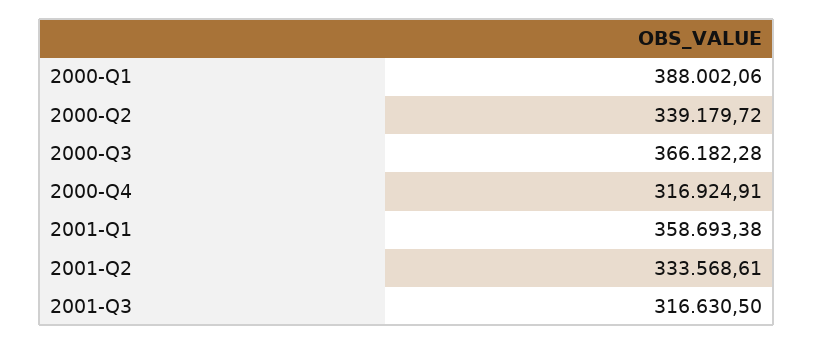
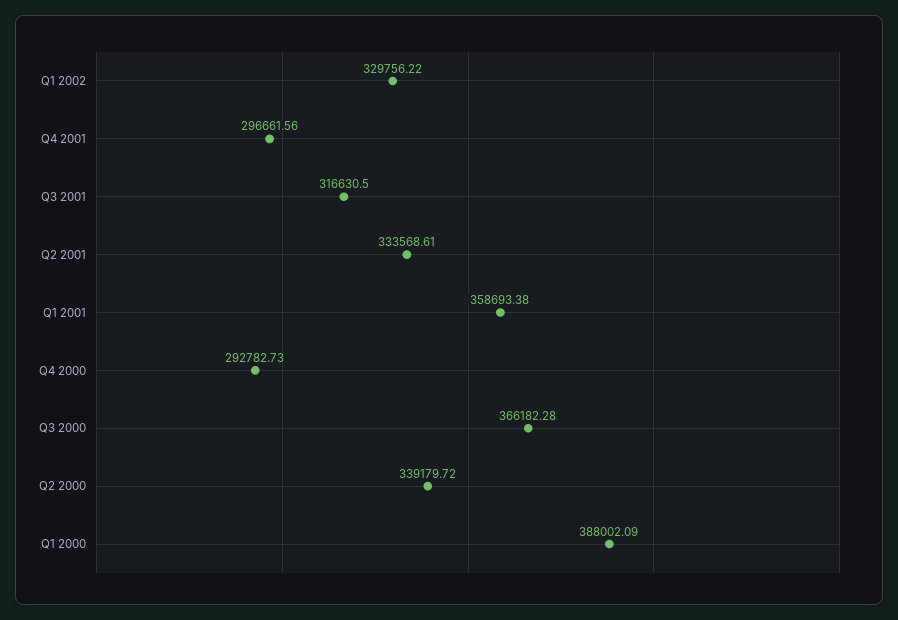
2000-Q1: 388002.06 -> 388002.09
2000-Q4: 316924.91 -> 292782.73
Q1 2002: none -> 329756.22
Q4 2001: none -> 296661.56

